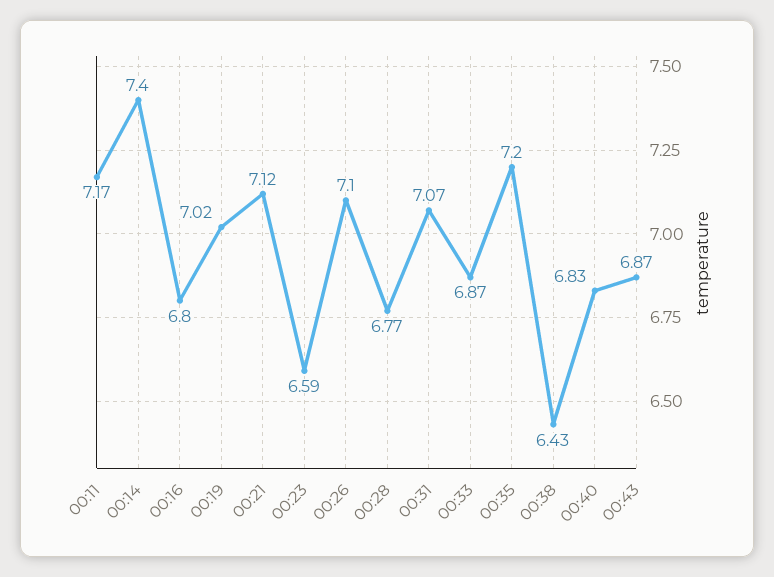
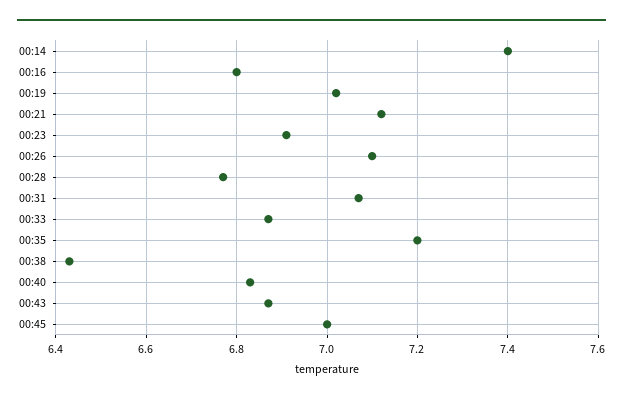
00:11: 7.17 -> none
00:23: 6.59 -> 6.9
00:45: none -> 7

